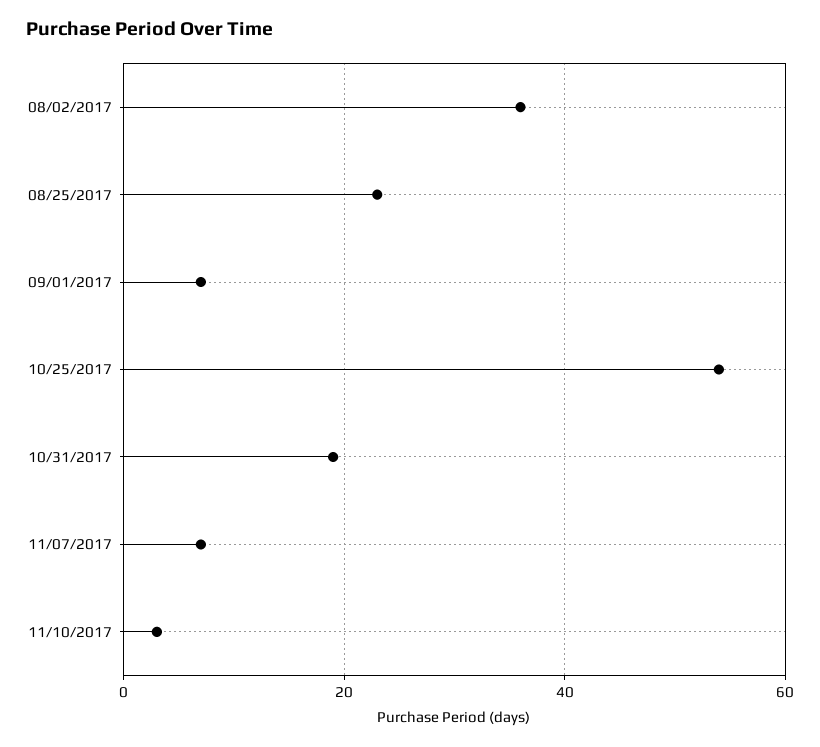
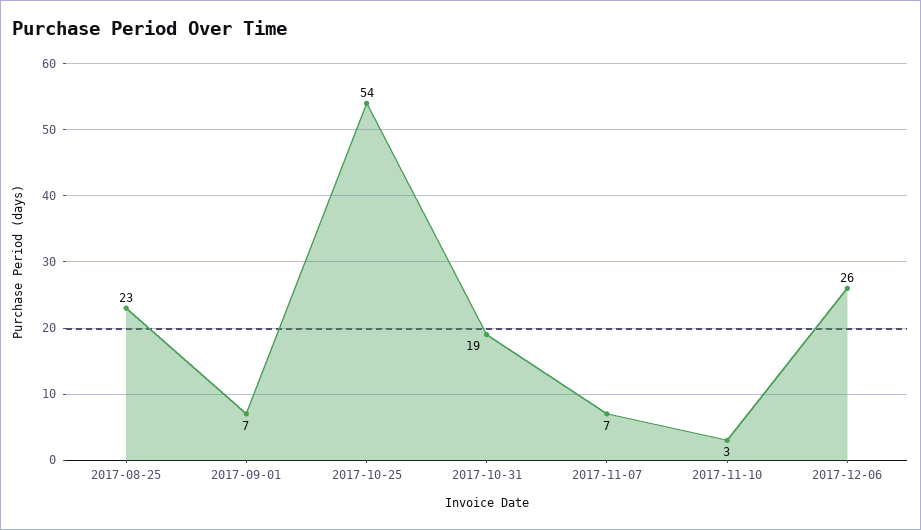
08/02/2017: 35 -> none
2017-12-06: none -> 26

